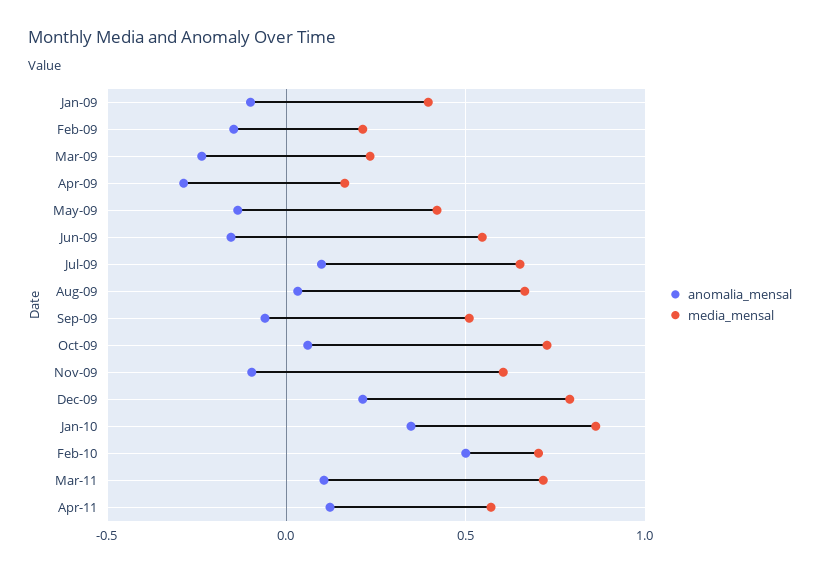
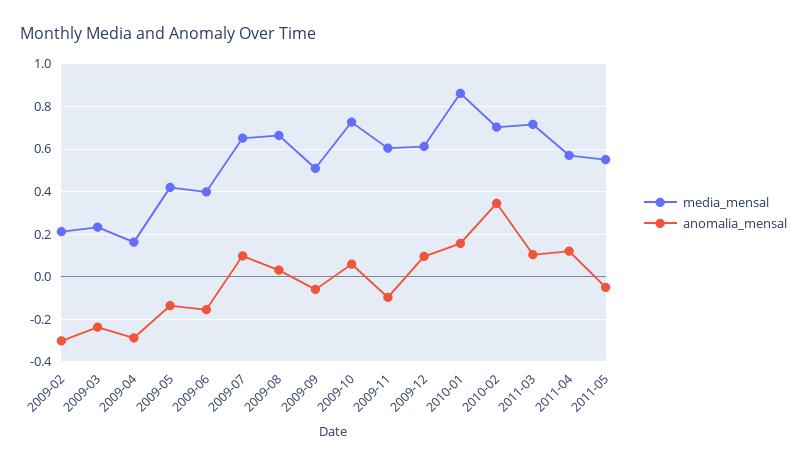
anomalia_mensal, Jan-09: -0.1 -> none
media_mensal, Jan-09: 0.4 -> none
anomalia_mensal, Feb-09: -0.15 -> -0.3
media_mensal, Jun-09: 0.55 -> 0.4
anomalia_mensal, Dec-09: 0.2 -> 0.1
media_mensal, Dec-09: 0.8 -> 0.6
anomalia_mensal, Jan-10: 0.35 -> 0.15
anomalia_mensal, Feb-10: 0.5 -> 0.35
media_mensal, 2011-05: none -> 0.55
anomalia_mensal, 2011-05: none -> -0.05

